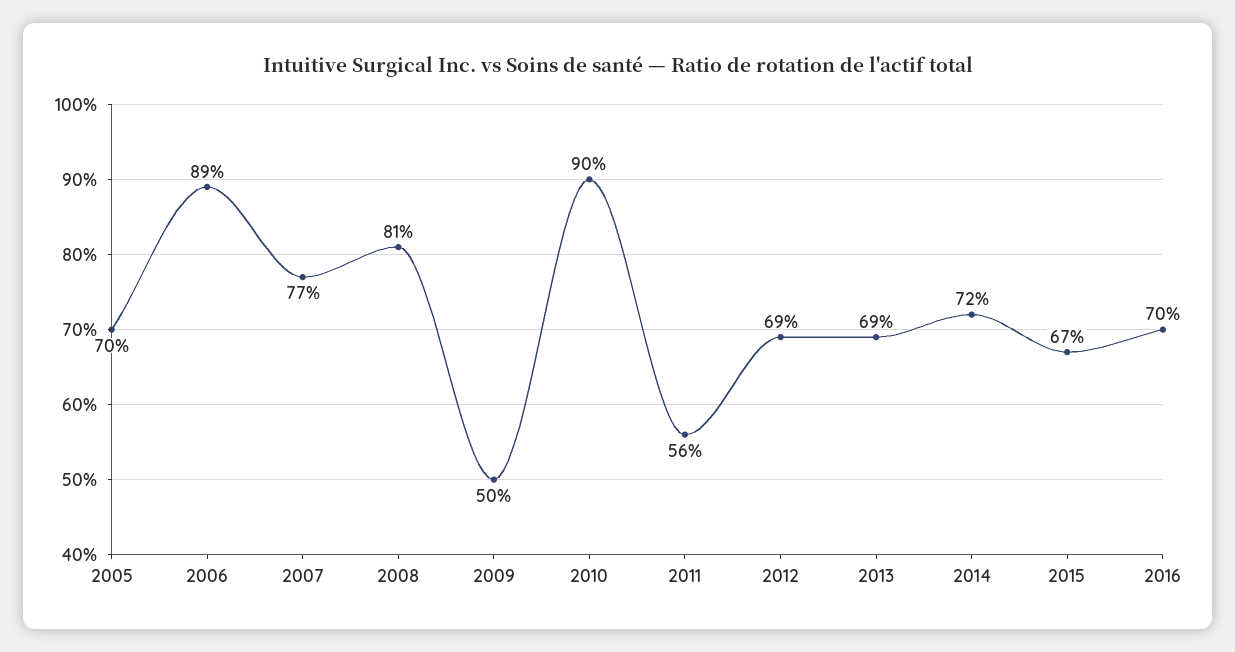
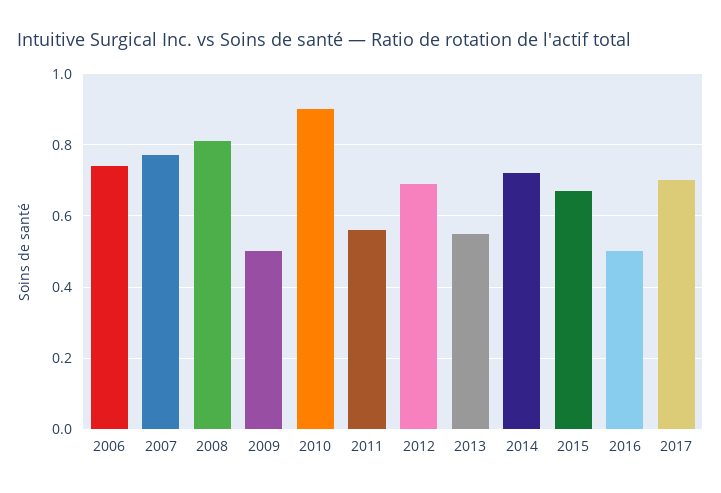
2005: 0.7 -> none
2006: 0.89 -> 0.75
2013: 0.69 -> 0.55
2016: 0.7 -> 0.5
2017: none -> 0.7

